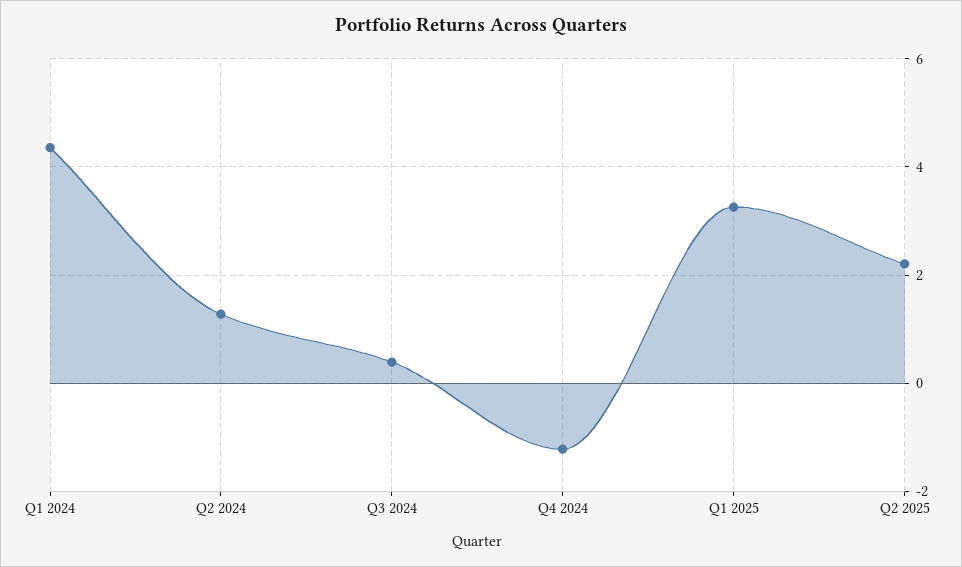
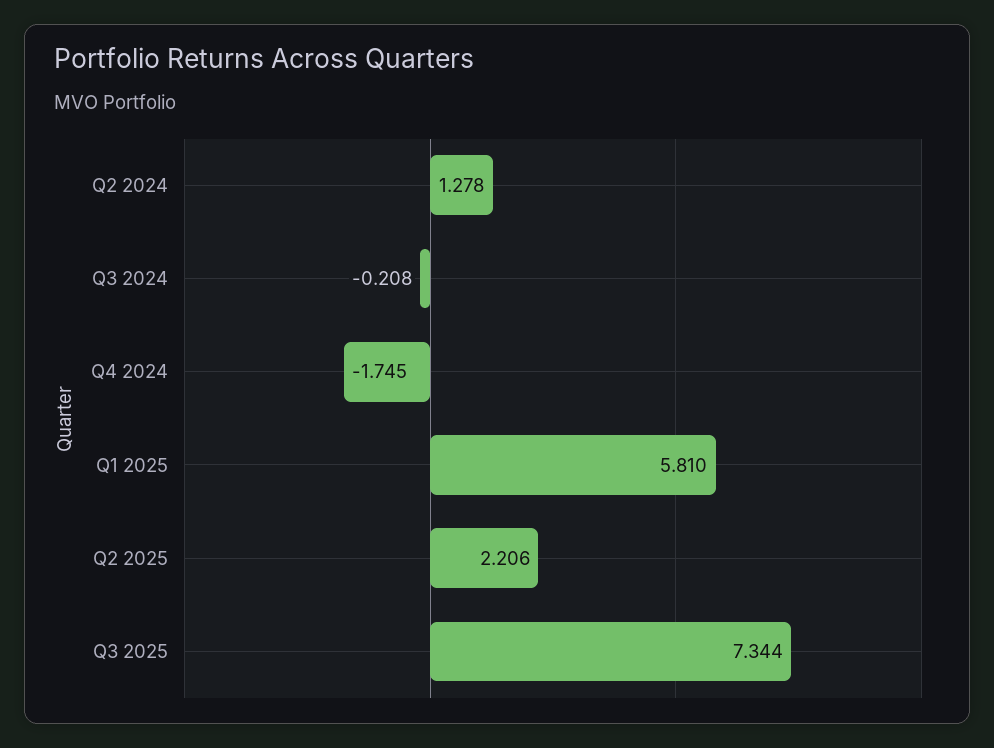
Q1 2024: 4.4 -> none
Q3 2024: 0.4 -> -0.208
Q4 2024: -1.2 -> -1.745
Q1 2025: 3.2 -> 5.81
Q3 2025: none -> 7.344

